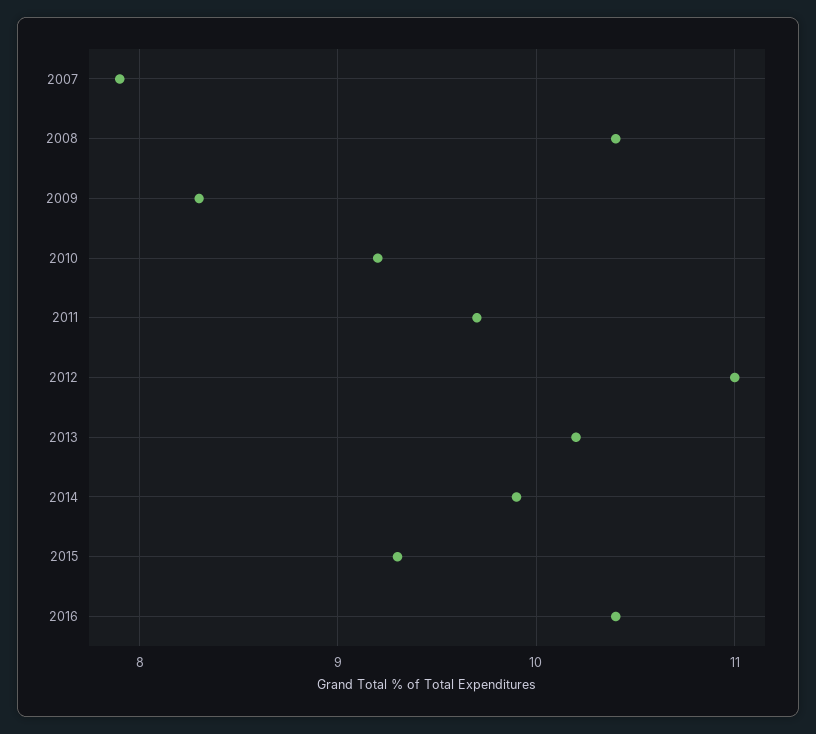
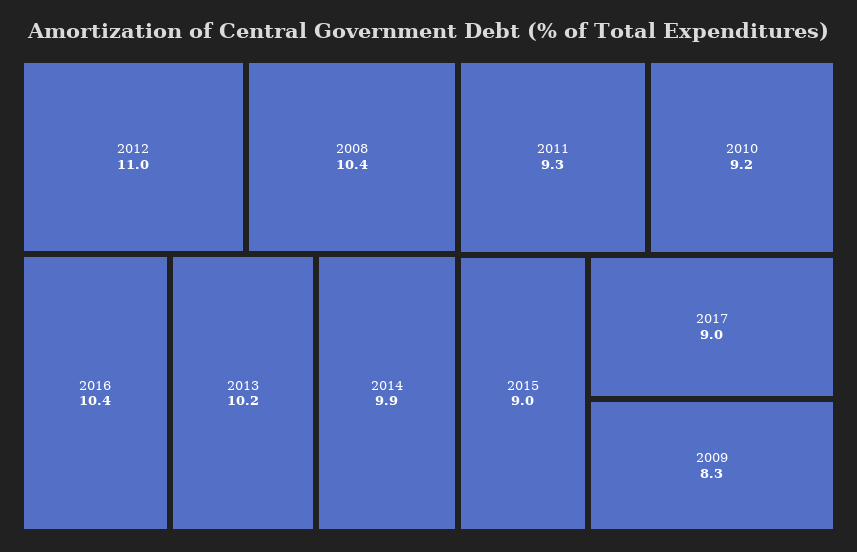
2007: 7.9 -> none
2011: 9.7 -> 9.3
2015: 9.3 -> 9
2017: none -> 9

